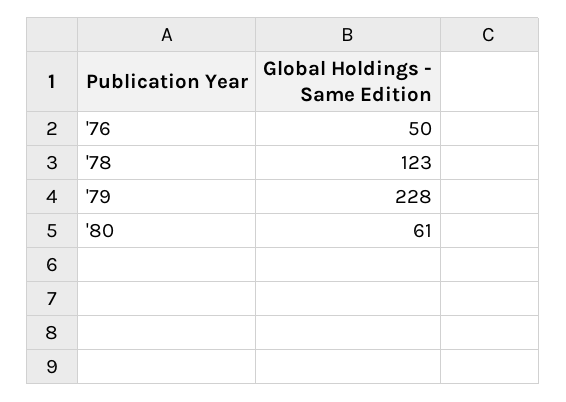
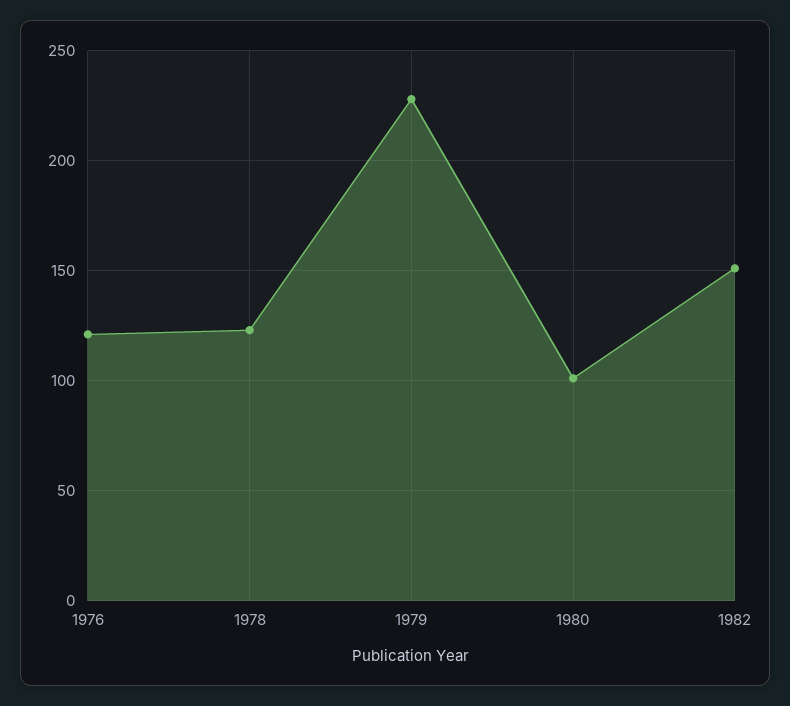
'76: 50 -> 120
'80: 61 -> 100
1982: none -> 150

